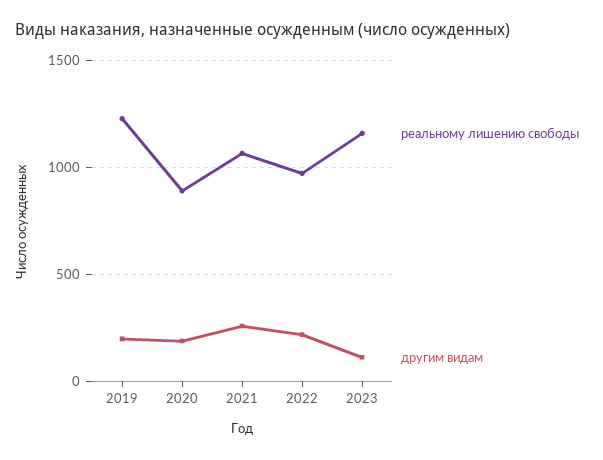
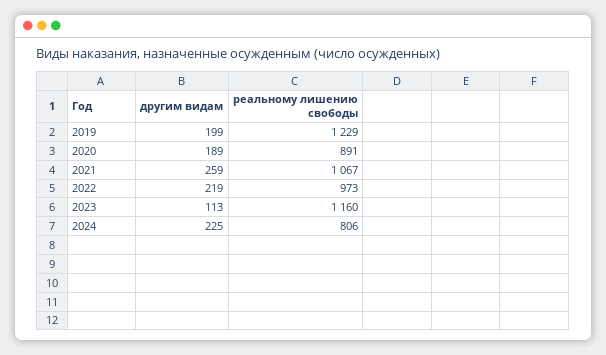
другим видам, 2024: none -> 225
реальному лишению свободы, 2024: none -> 806

